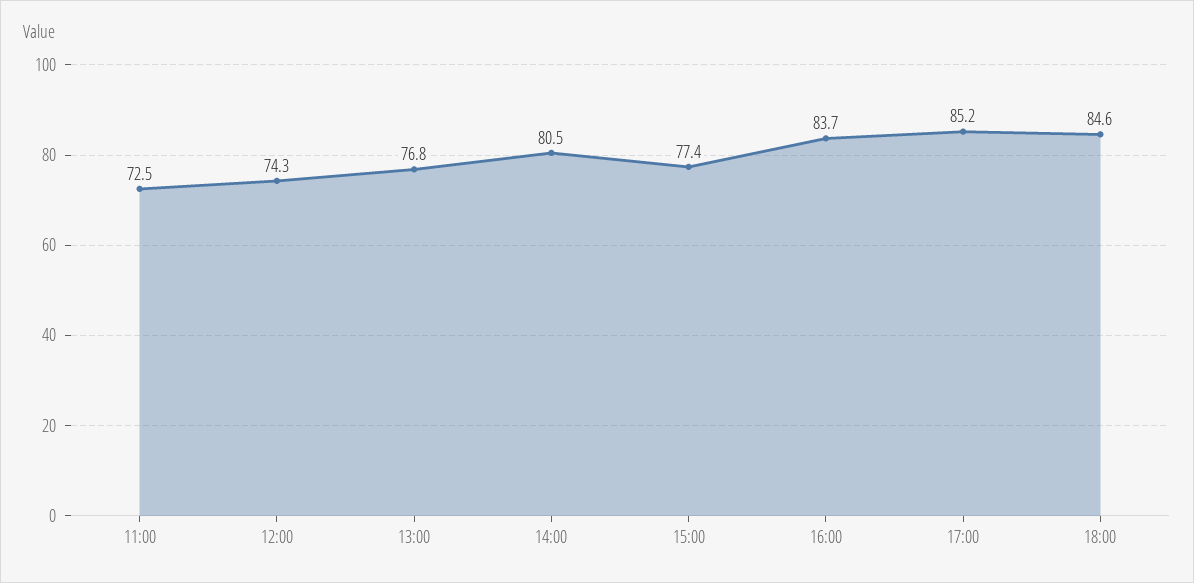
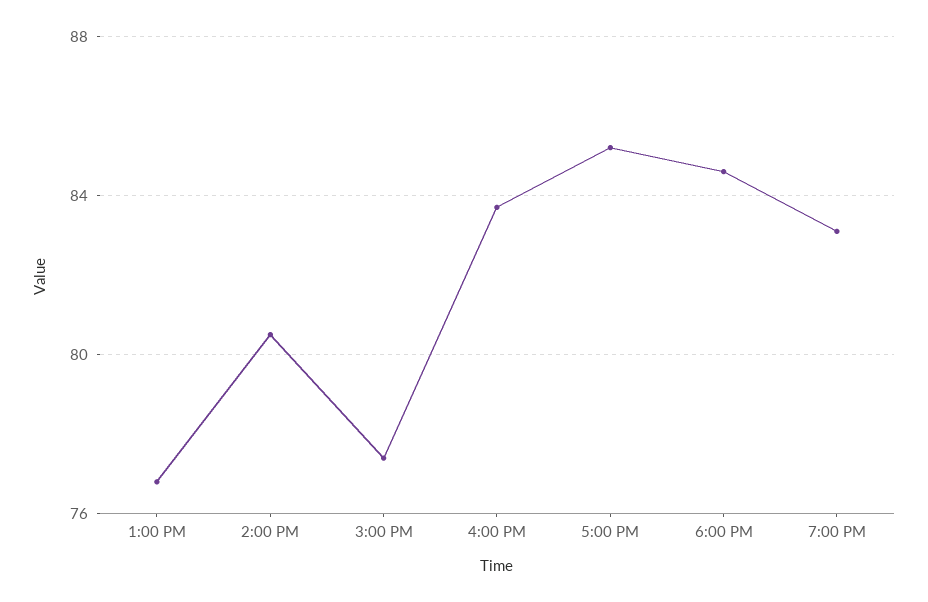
11:00: 72.5 -> none
12:00: 74.3 -> none
7:00 PM: none -> 83

